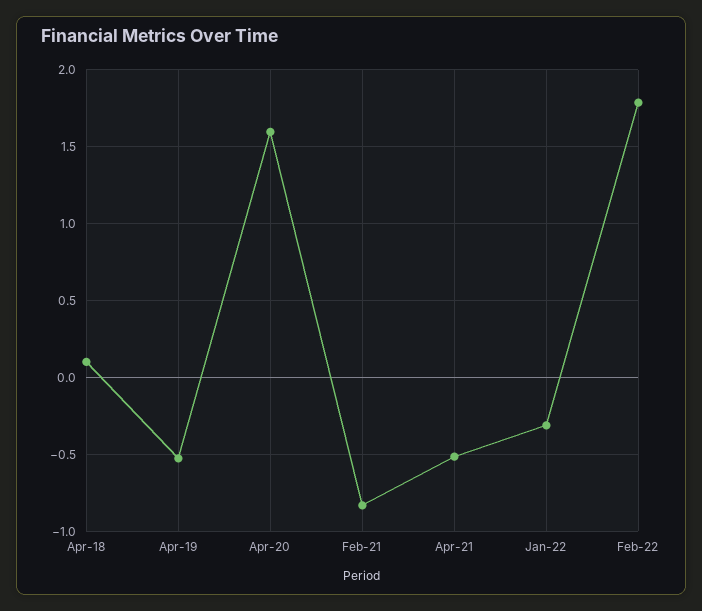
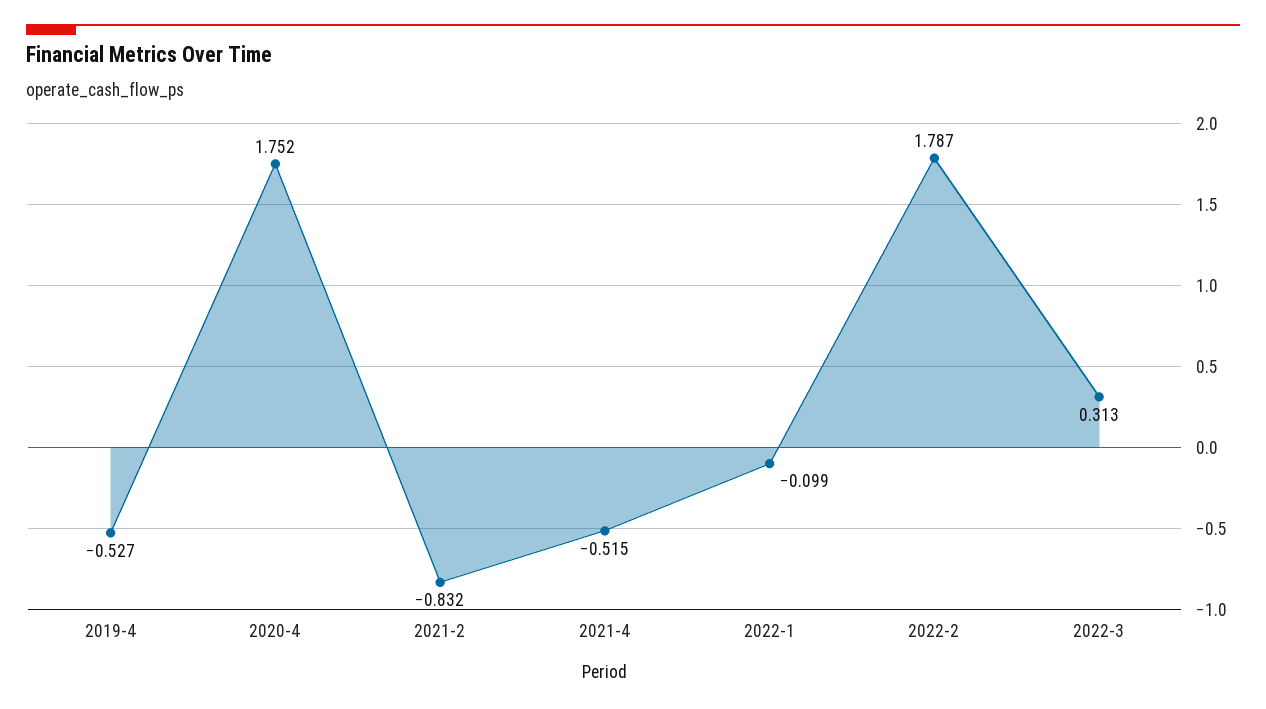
Apr-18: 0.1 -> none
Apr-20: 1.6 -> 1.752
Jan-22: -0.3 -> -0.099
2022-3: none -> 0.313

